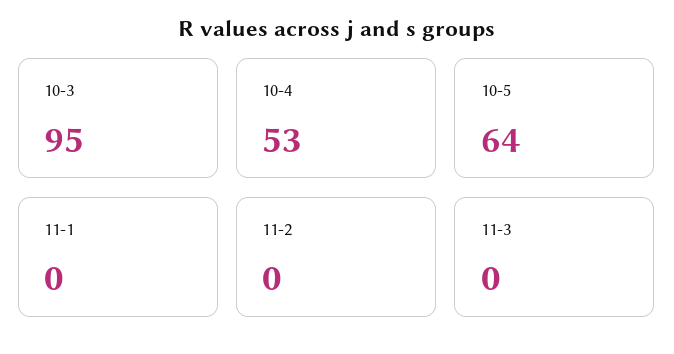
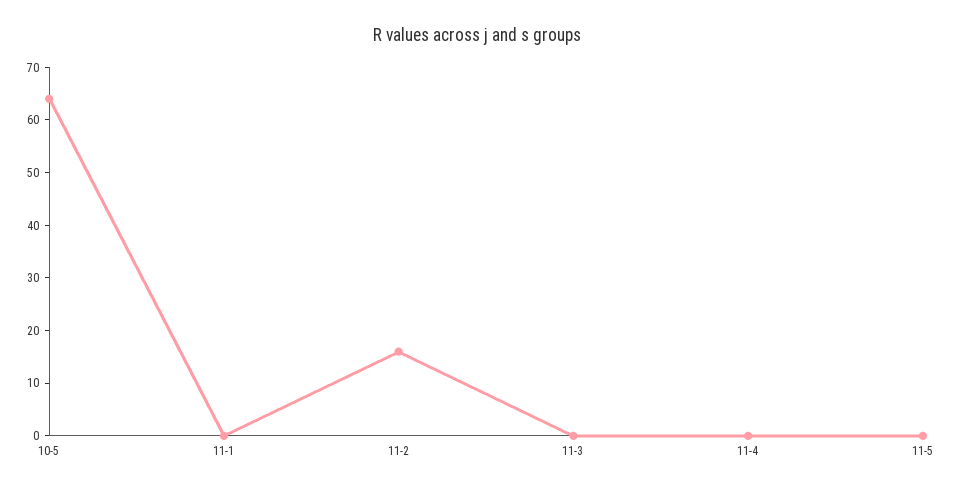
10-3: 95 -> none
10-4: 53 -> none
11-2: 0 -> 15
11-4: none -> 0
11-5: none -> 0

